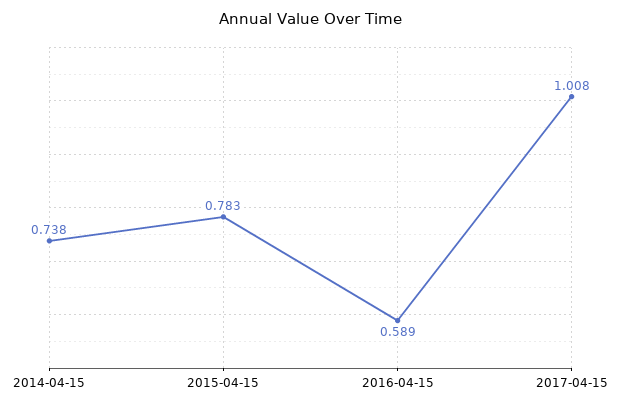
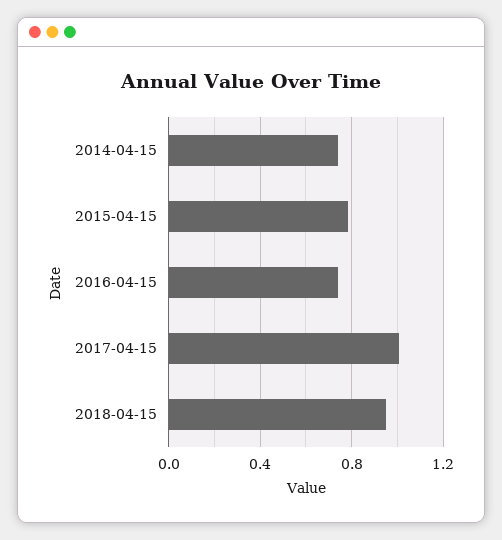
2016-04-15: 0.589 -> 0.75
2018-04-15: none -> 0.95

